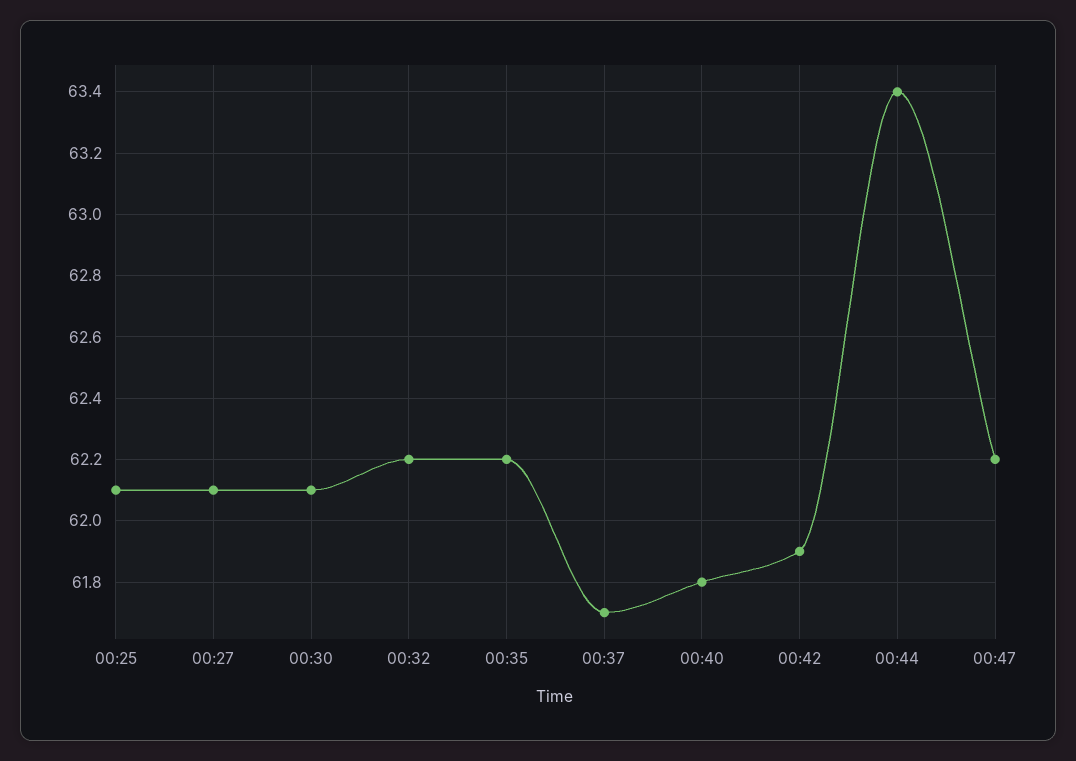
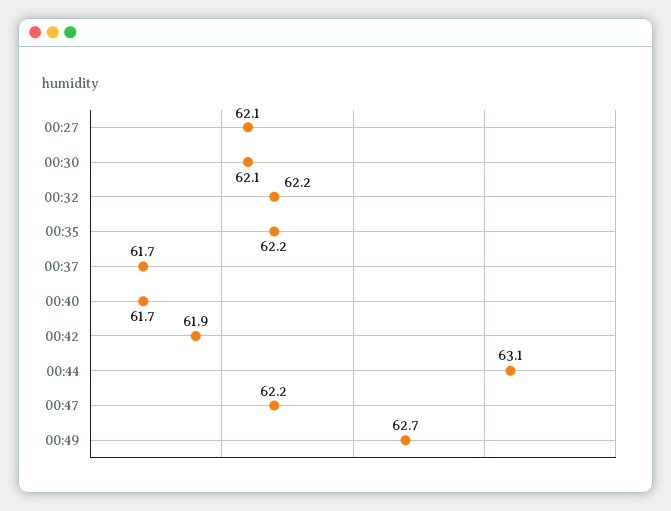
00:25: 62.1 -> none
00:40: 61.8 -> 61.7
00:44: 63.4 -> 63.1
00:49: none -> 62.7

